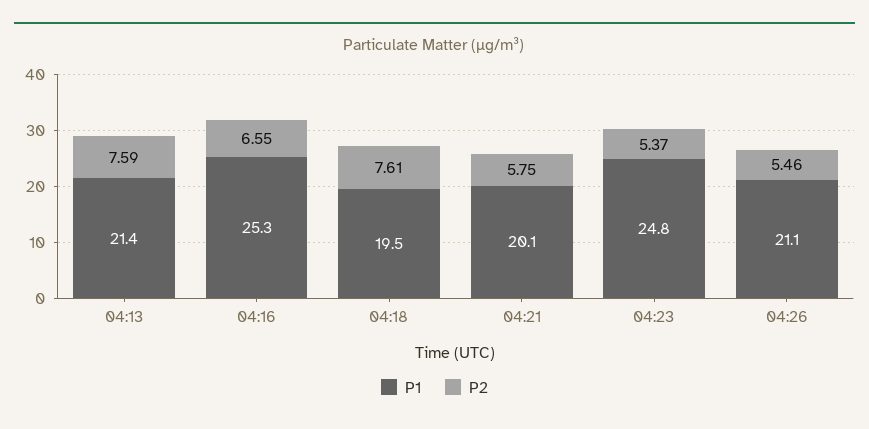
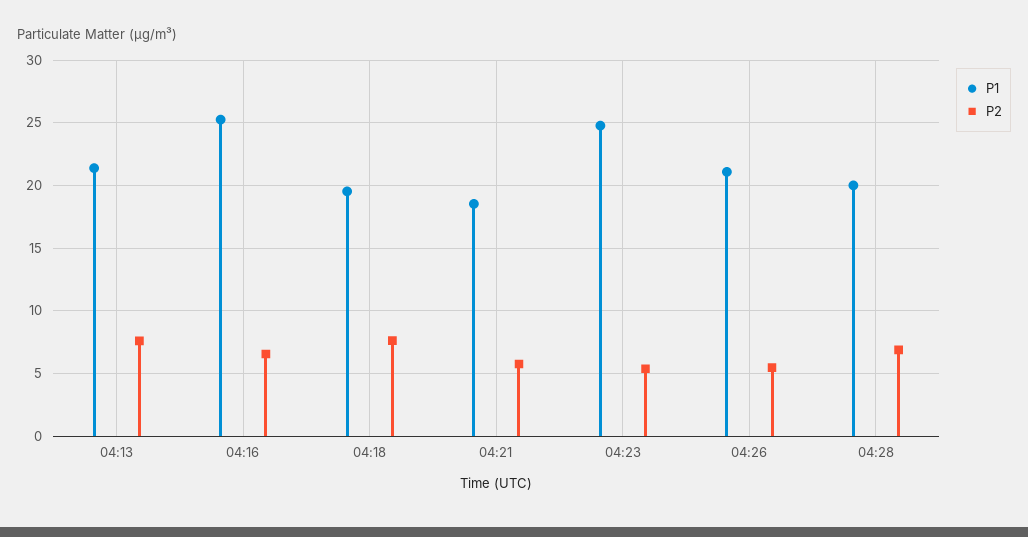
P1, 04:21: 20.1 -> 18.5
P1, 04:28: none -> 20
P2, 04:28: none -> 7

